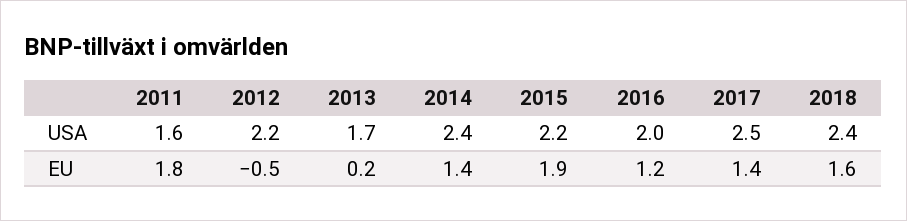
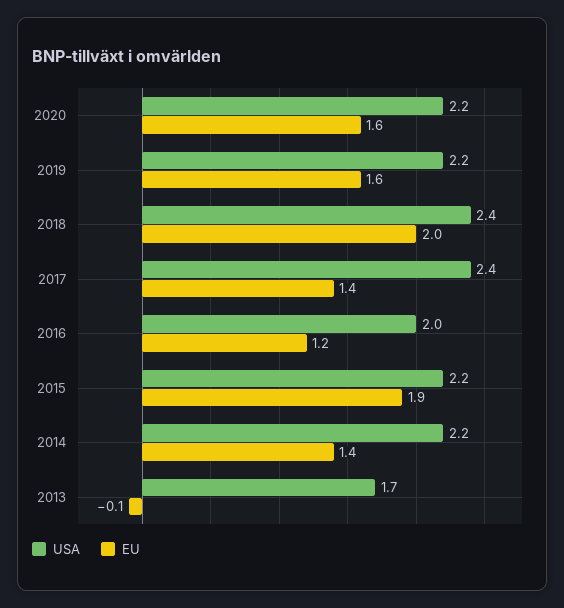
USA, 2011: 1.6 -> none
USA, 2012: 2.2 -> none
USA, 2014: 2.4 -> 2.2
USA, 2017: 2.5 -> 2.4
EU, 2011: 1.8 -> none
EU, 2012: -0.5 -> none
EU, 2013: 0.2 -> -0.1
EU, 2018: 1.6 -> 2
USA, 2020: none -> 2.2
EU, 2020: none -> 1.6
USA, 2019: none -> 2.2
EU, 2019: none -> 1.6

